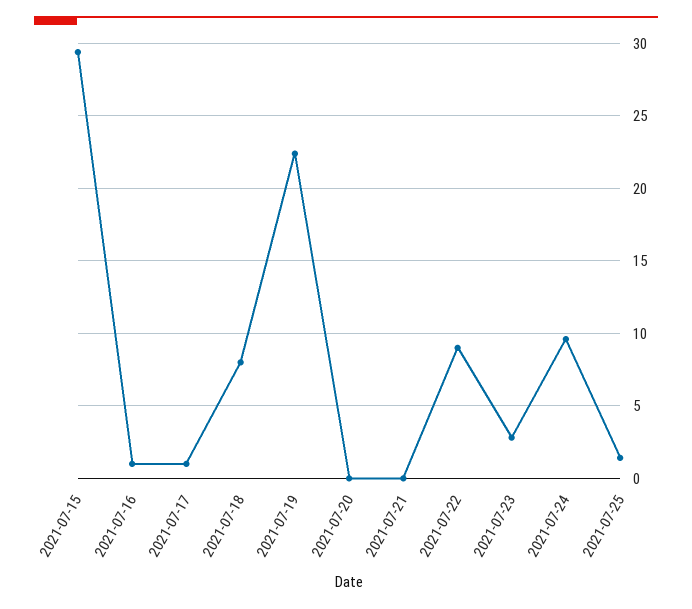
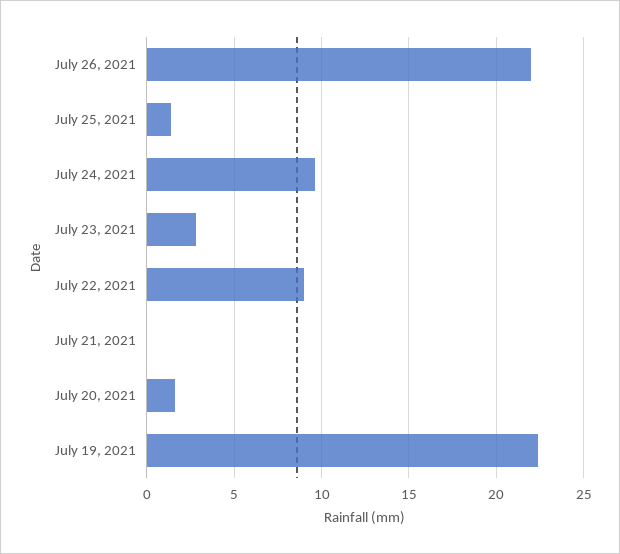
2021-07-15: 29.5 -> none
2021-07-16: 1 -> none
2021-07-17: 1 -> none
2021-07-18: 8 -> none
2021-07-20: 0 -> 1.5
July 26, 2021: none -> 22

